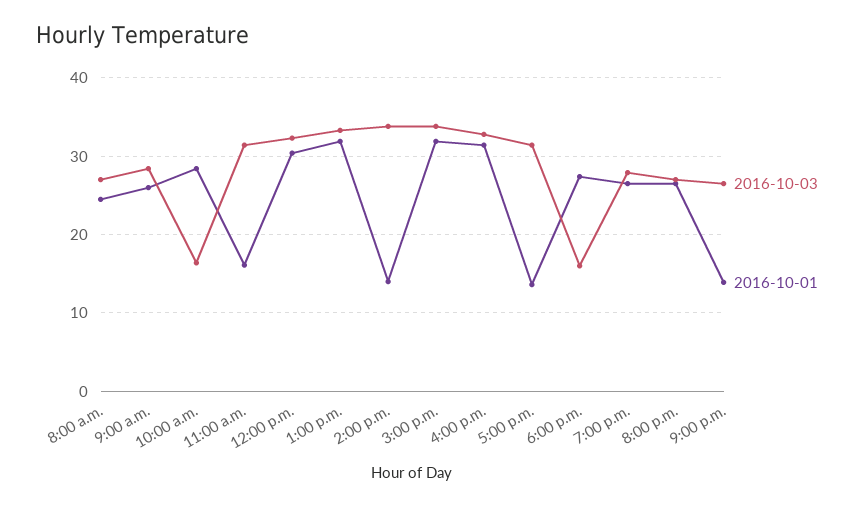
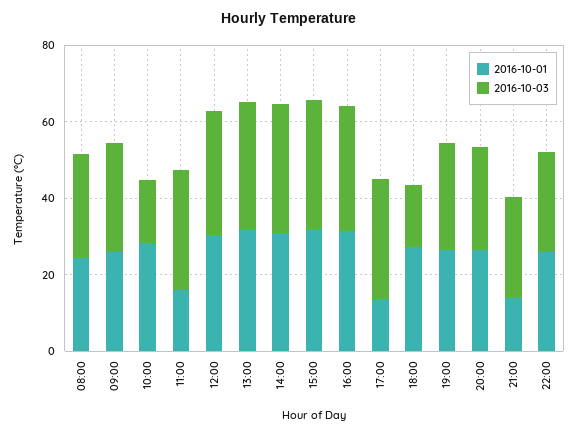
2016-10-01, 2:00 p.m.: 14 -> 30
2016-10-01, 22:00: none -> 25
2016-10-03, 22:00: none -> 25

